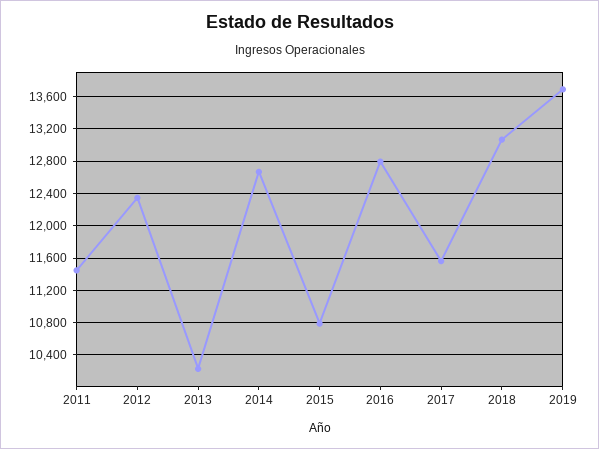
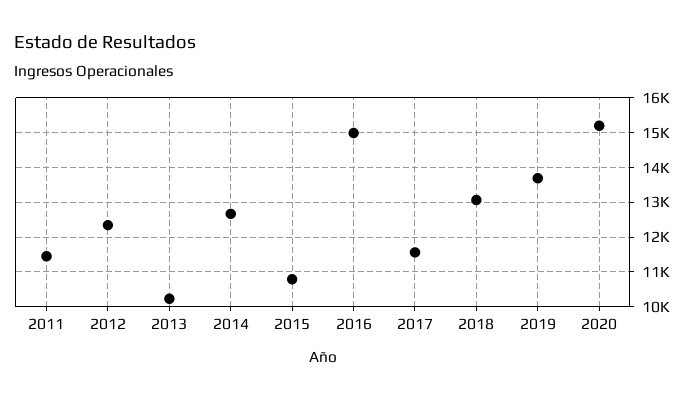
2016: 12800 -> 15000
2020: none -> 15200

